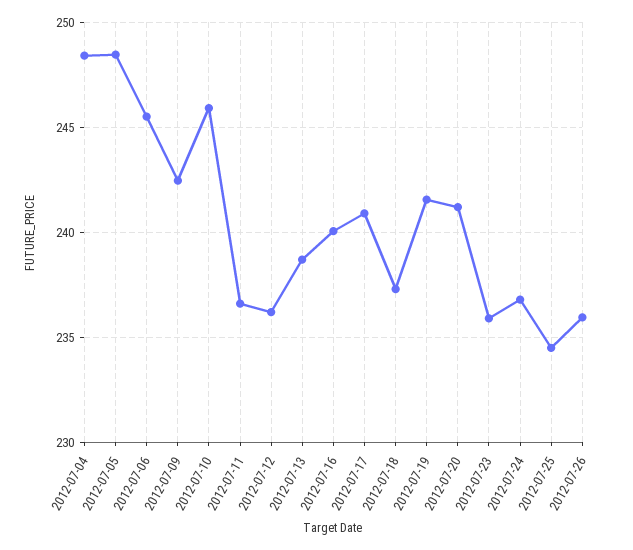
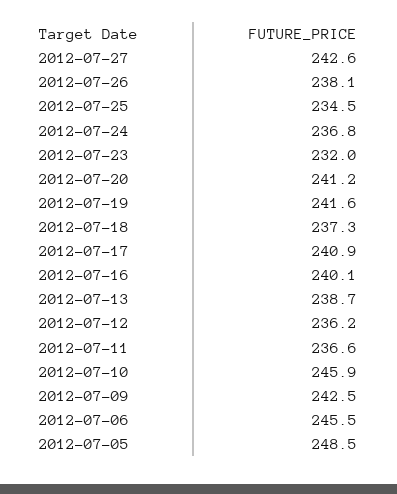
2012-07-04: 248.5 -> none
2012-07-23: 236 -> 232
2012-07-26: 236 -> 238.1
2012-07-27: none -> 242.6

